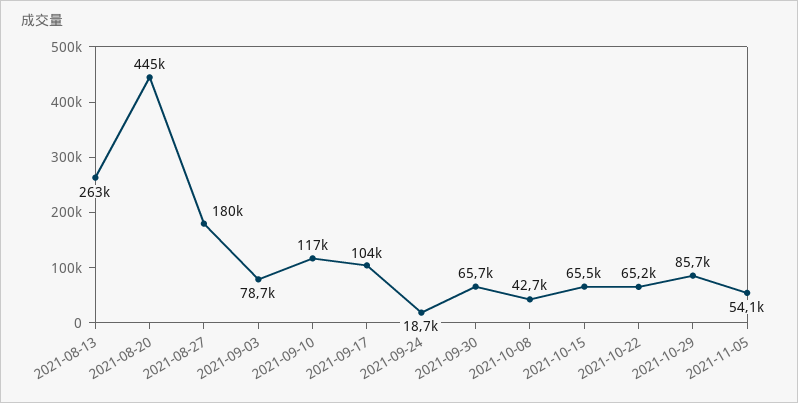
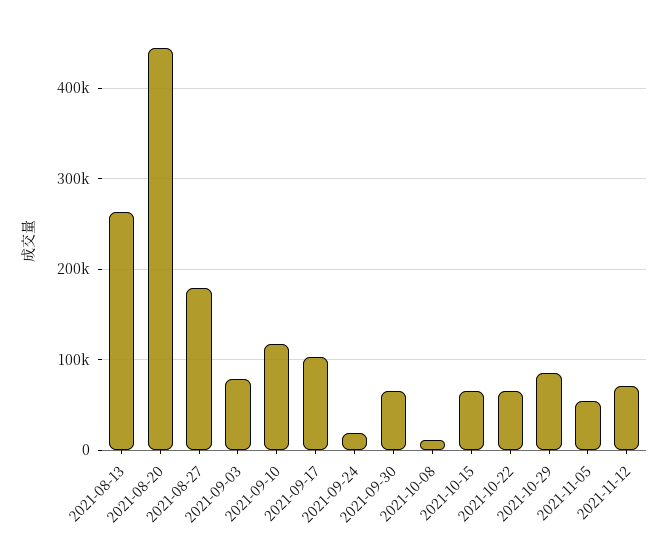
2021-10-08: 42700 -> 10000
2021-11-12: none -> 70000

